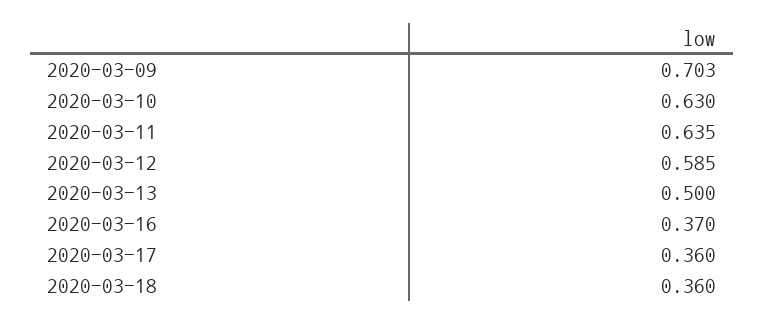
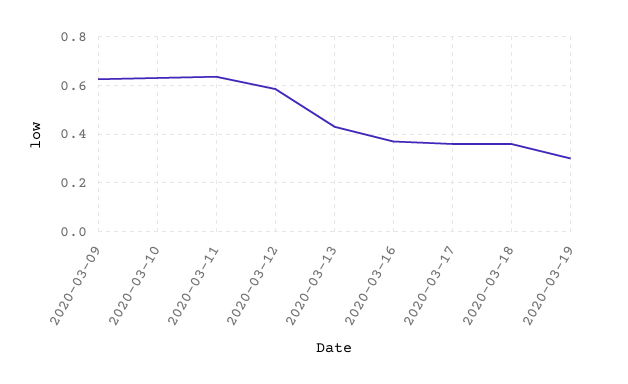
2020-03-09: 0.703 -> 0.625
2020-03-13: 0.5 -> 0.425
2020-03-19: none -> 0.3

